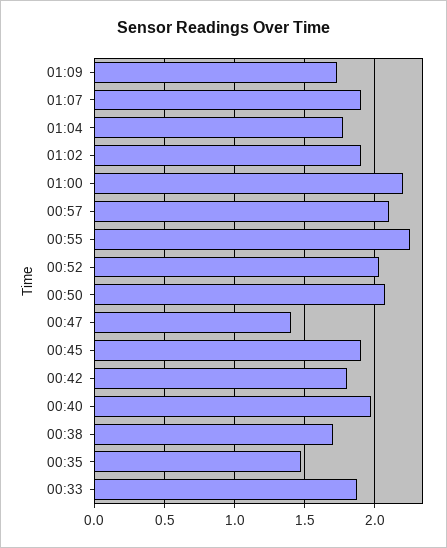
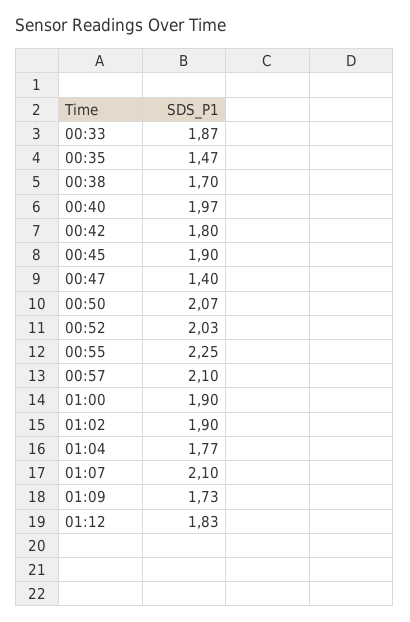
01:07: 1.9 -> 2.1
01:00: 2.2 -> 1.9
01:12: none -> 1.83

